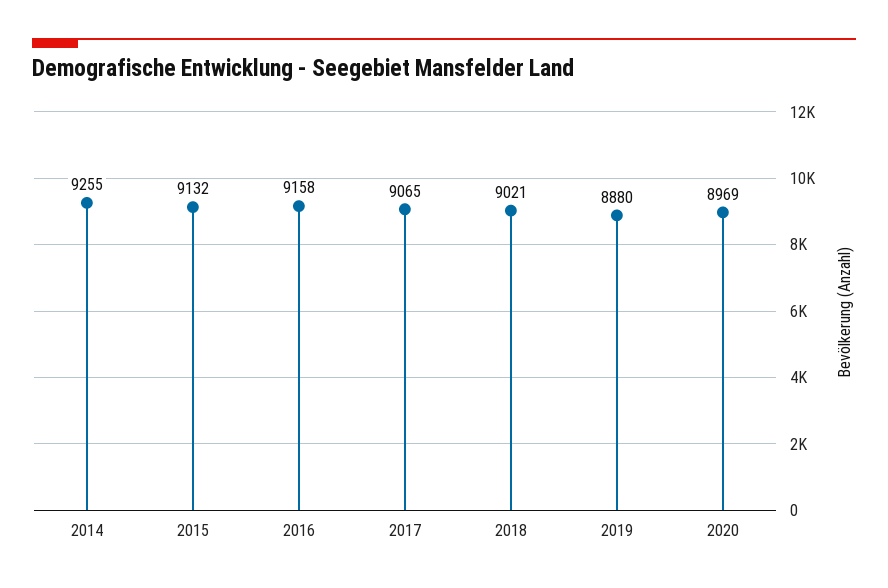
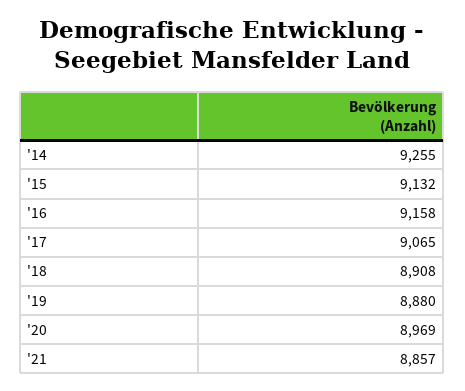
2018: 9021 -> 8908
'21: none -> 8857

